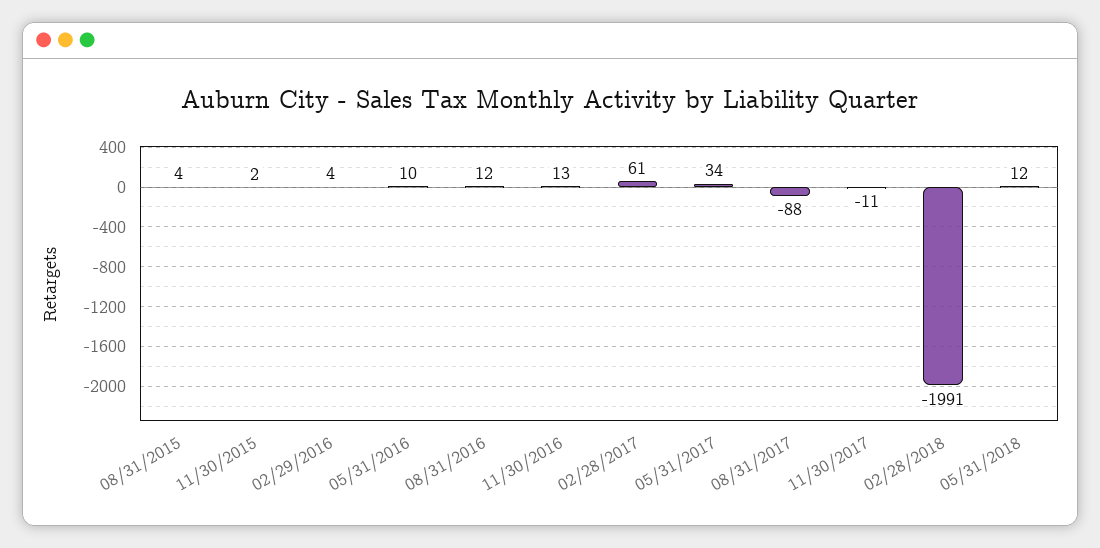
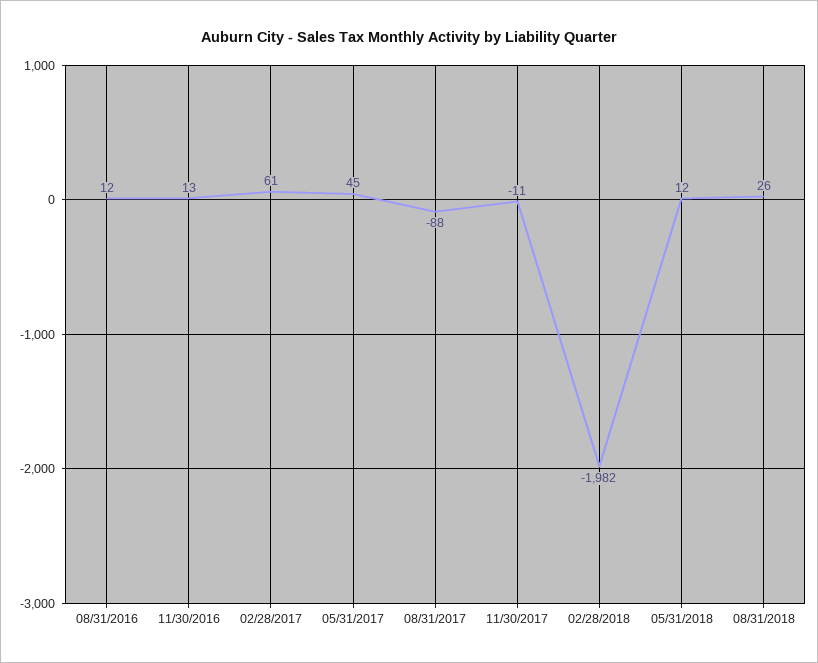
08/31/2015: 4 -> none
11/30/2015: 2 -> none
02/29/2016: 4 -> none
05/31/2016: 10 -> none
05/31/2017: 34 -> 45
02/28/2018: -1991 -> -1982
08/31/2018: none -> 26

